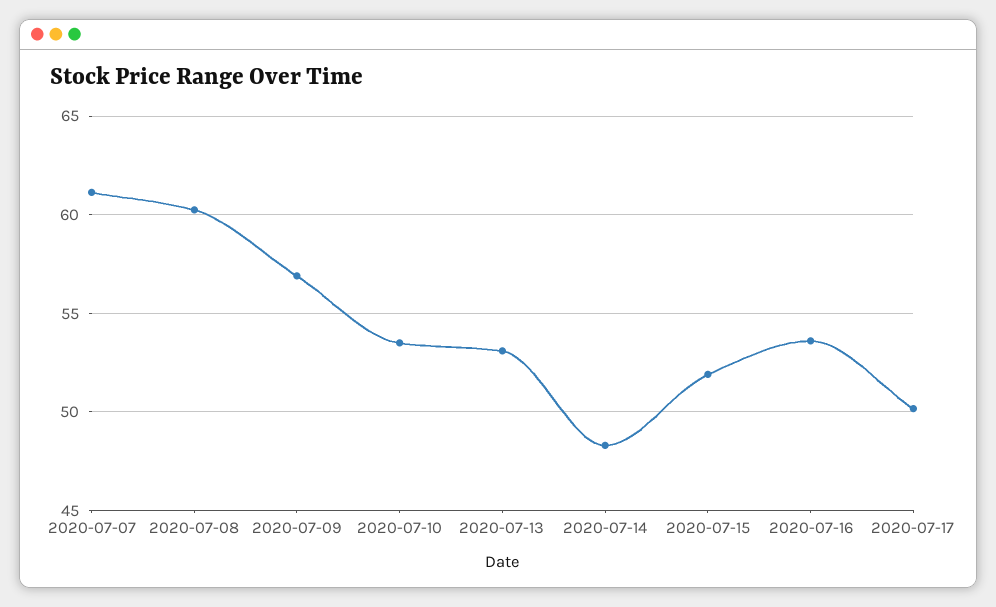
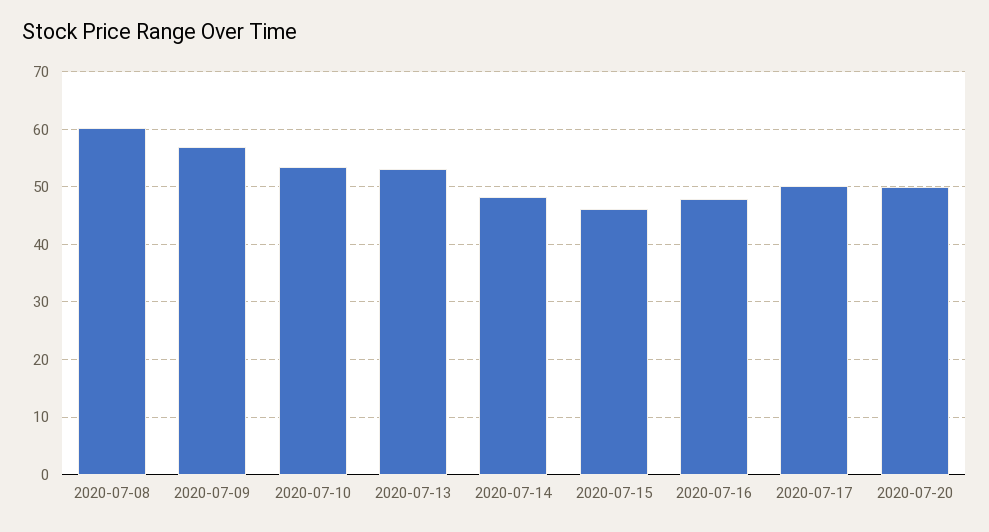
2020-07-07: 61 -> none
2020-07-15: 52 -> 46
2020-07-16: 53.5 -> 48
2020-07-20: none -> 50

